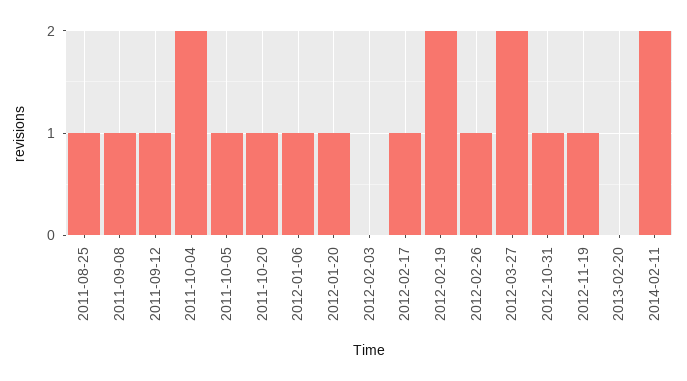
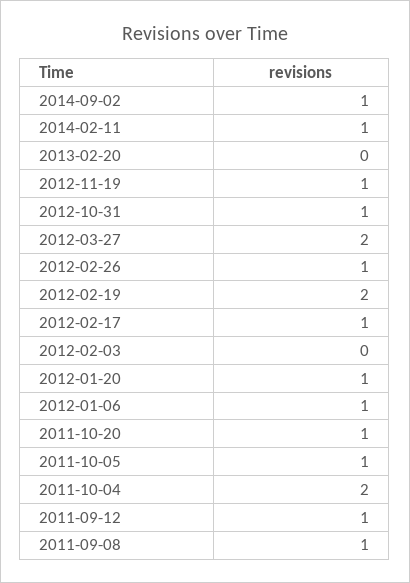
2011-08-25: 1 -> none
2014-02-11: 2 -> 1
2014-09-02: none -> 1

